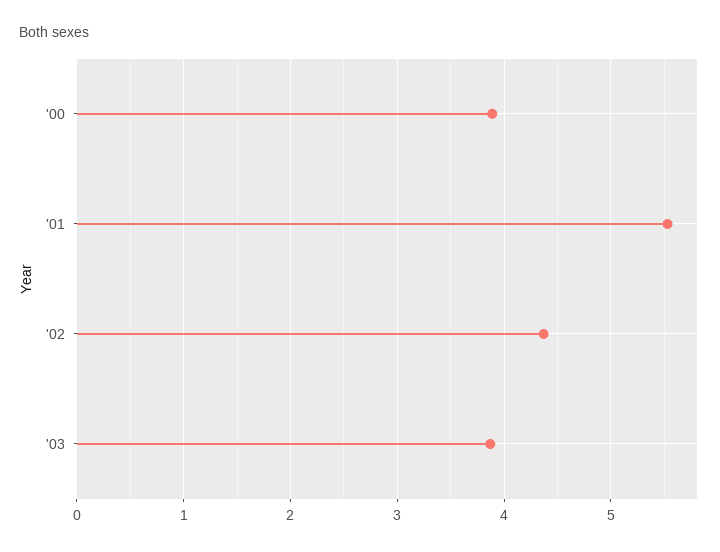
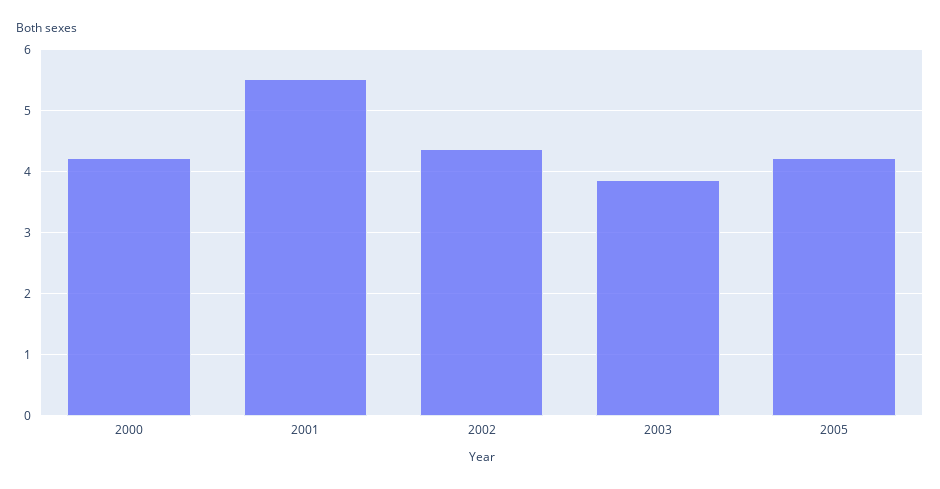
'00: 3.9 -> 4.2
2005: none -> 4.2

